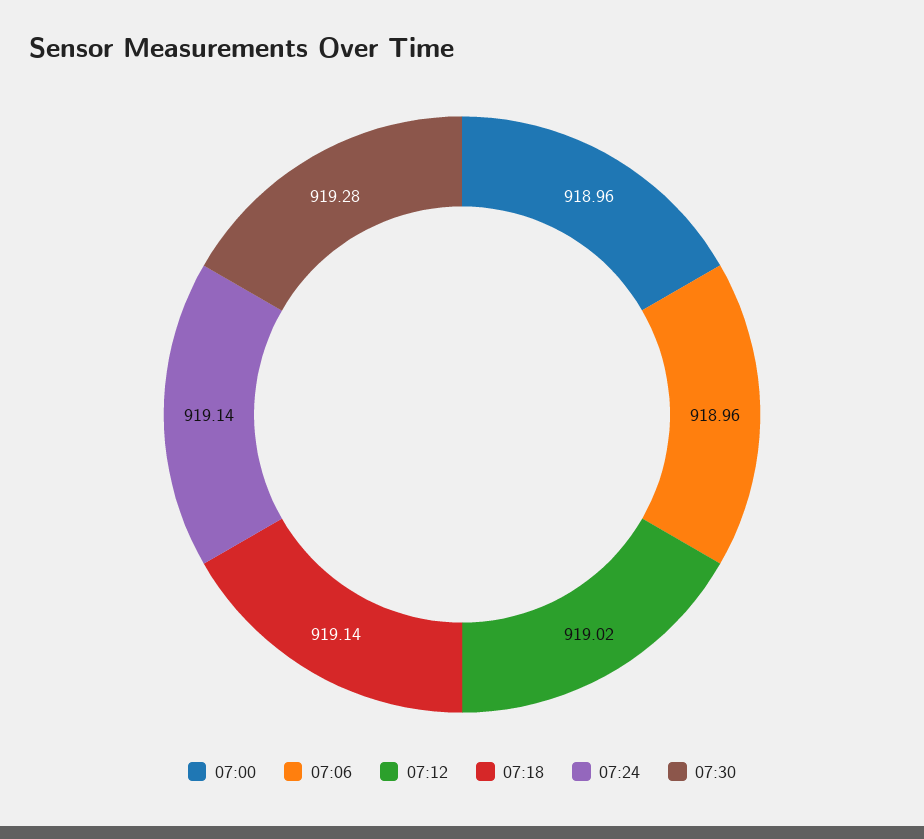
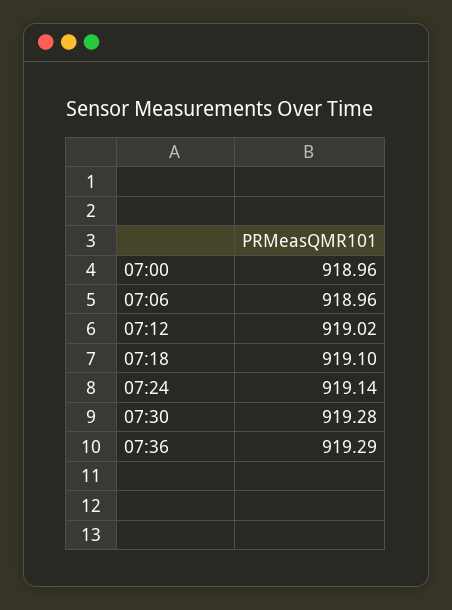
07:18: 919.14 -> 919.1
07:36: none -> 919.29

